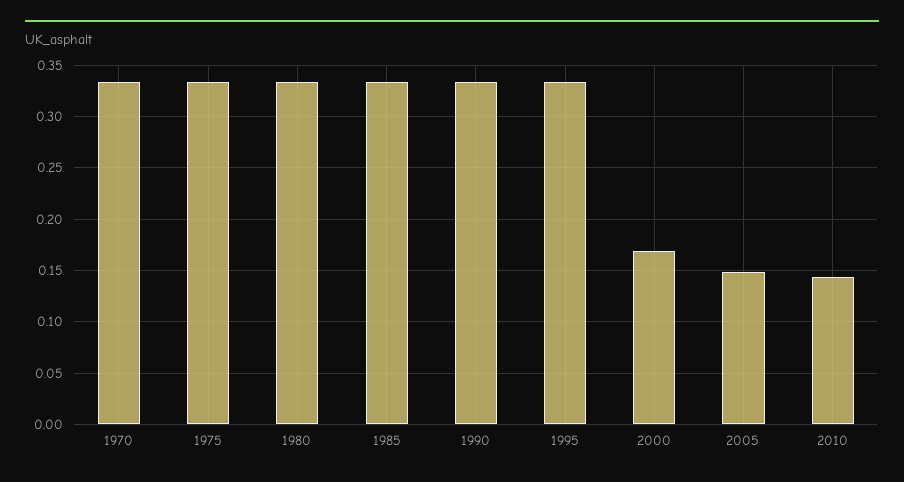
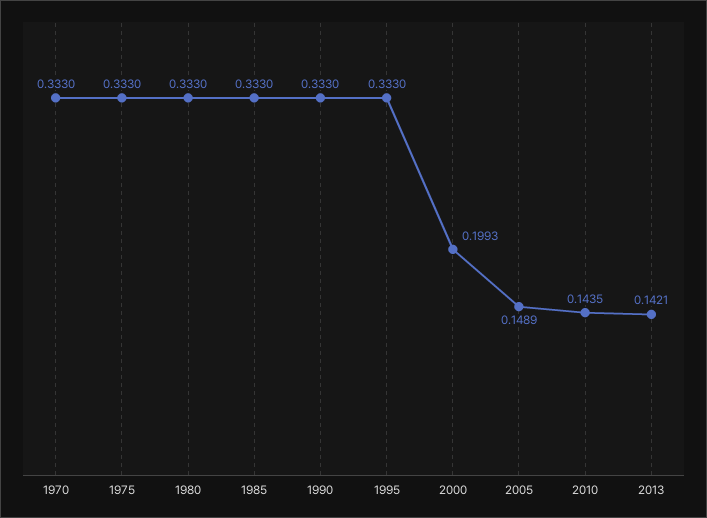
2000: 0.17 -> 0.1993
2013: none -> 0.1421

